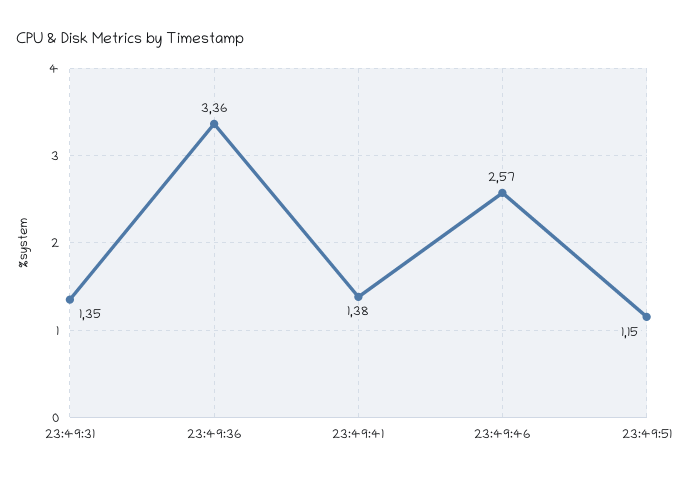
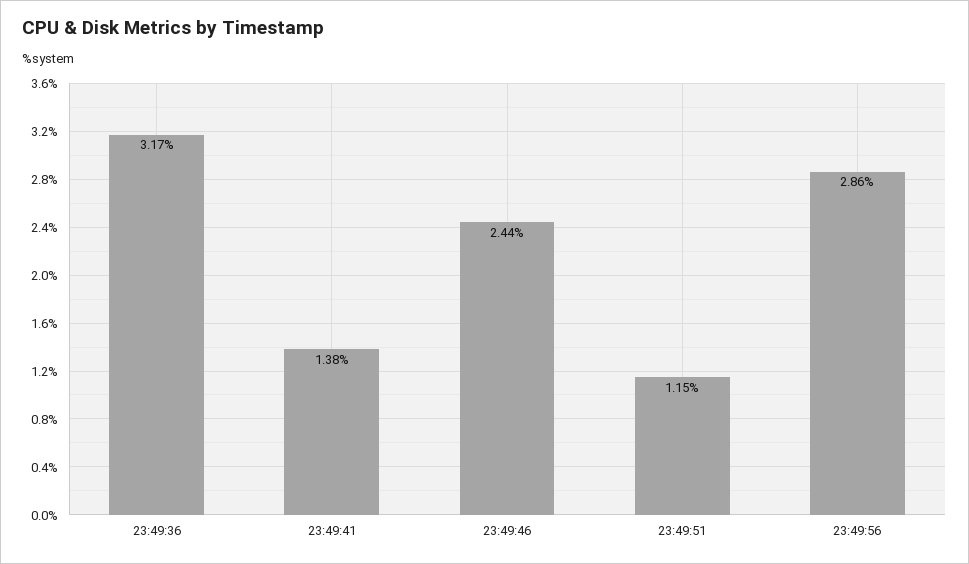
23:49:31: 1.35 -> none
23:49:36: 3.36 -> 3.17
23:49:46: 2.57 -> 2.44
23:49:56: none -> 2.86

